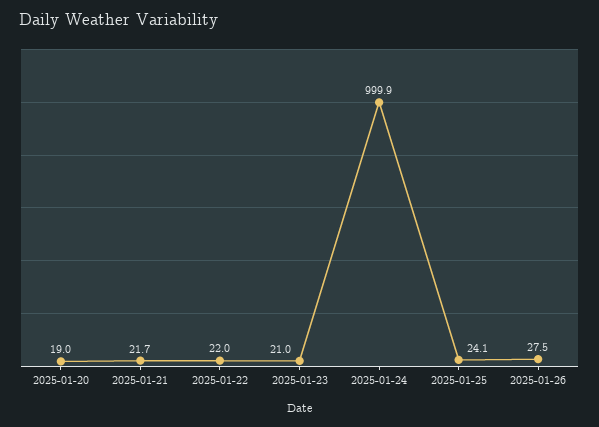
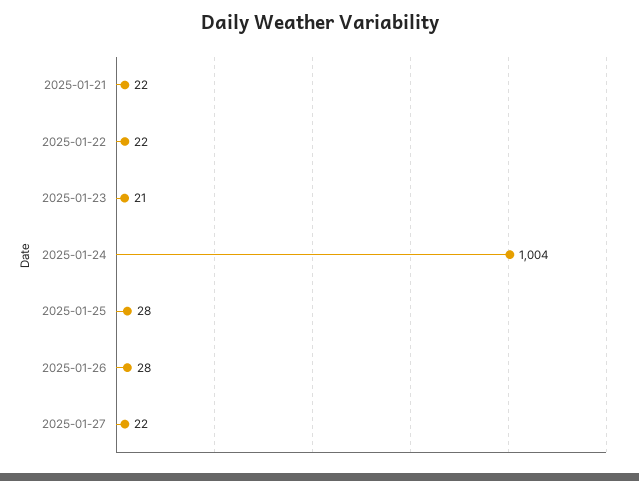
2025-01-20: 19 -> none
2025-01-24: 999.9 -> 1004
2025-01-25: 24.1 -> 28
2025-01-27: none -> 22

